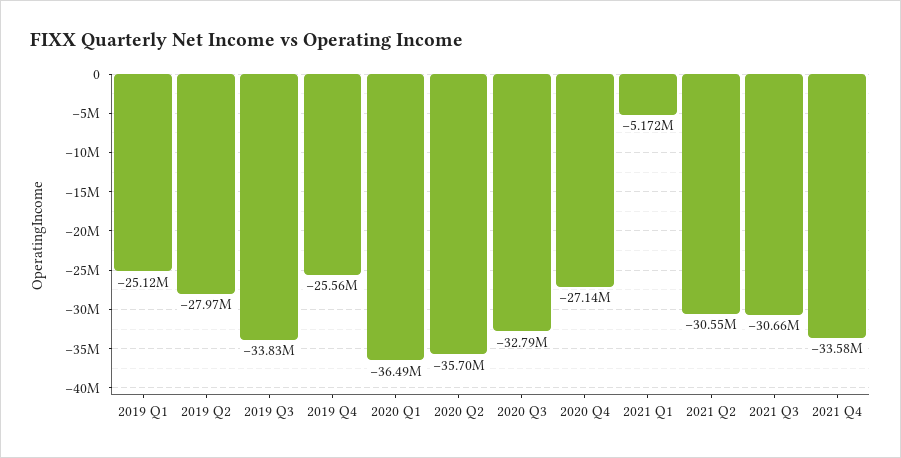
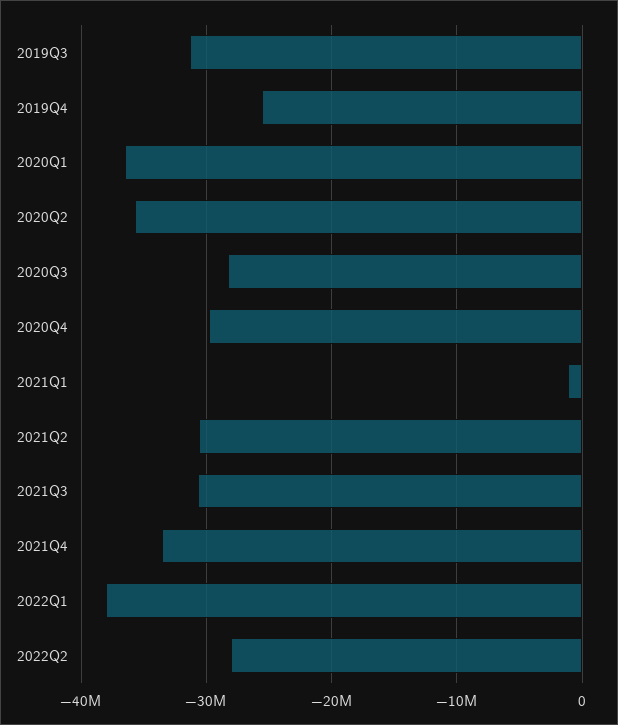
2019 Q1: -25120000 -> none
2019 Q2: -27970000 -> none
2019 Q3: -33830000 -> -31000000
2020 Q3: -32790000 -> -28000000
2020 Q4: -27140000 -> -30000000
2021 Q1: -5172000 -> -1000000
2022Q1: none -> -38000000
2022Q2: none -> -28000000

